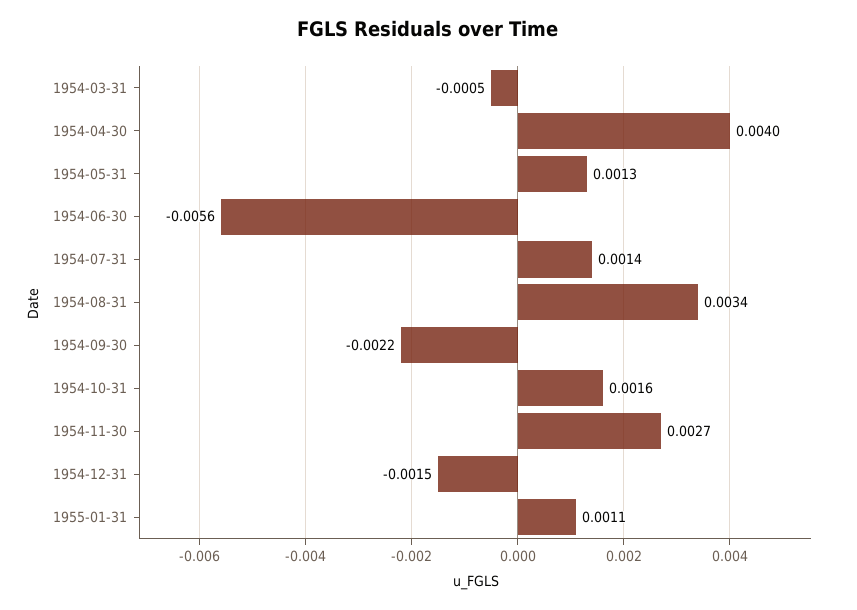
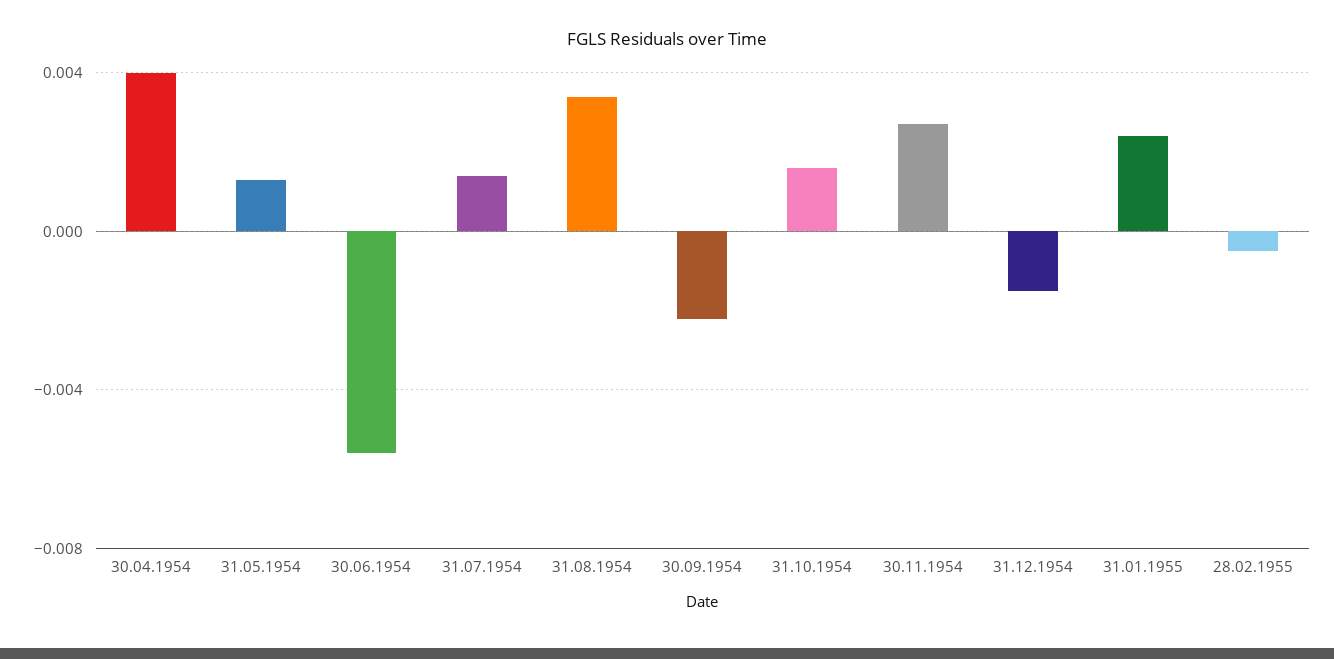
1954-03-31: -0.0005 -> none
1955-01-31: 0.0011 -> 0.0025
28.02.1955: none -> -0.0005

